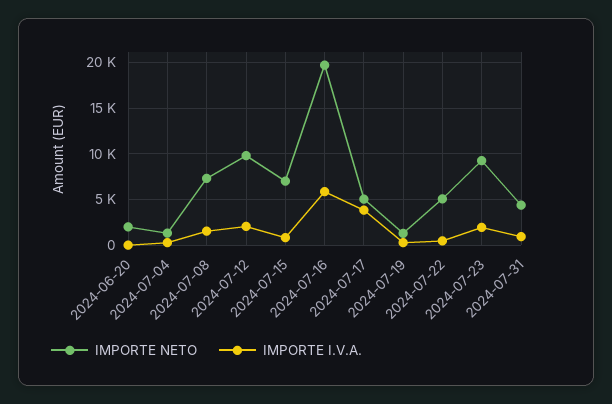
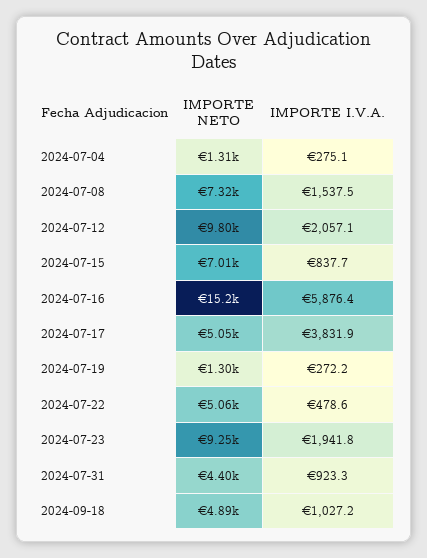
IMPORTE NETO, 2024-06-20: 2000 -> none
IMPORTE I.V.A., 2024-06-20: 0 -> none
IMPORTE NETO, 2024-07-16: 20000 -> 15200
IMPORTE NETO, 2024-09-18: none -> 4890
IMPORTE I.V.A., 2024-09-18: none -> 1027.2

